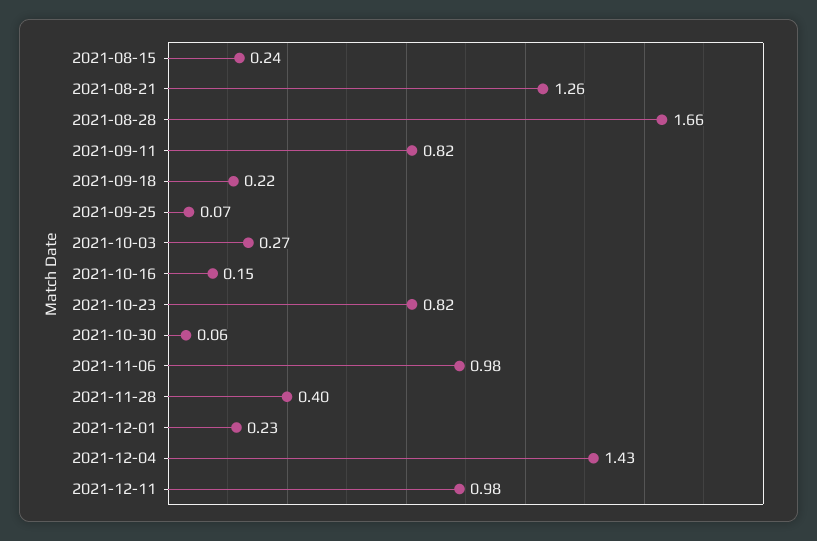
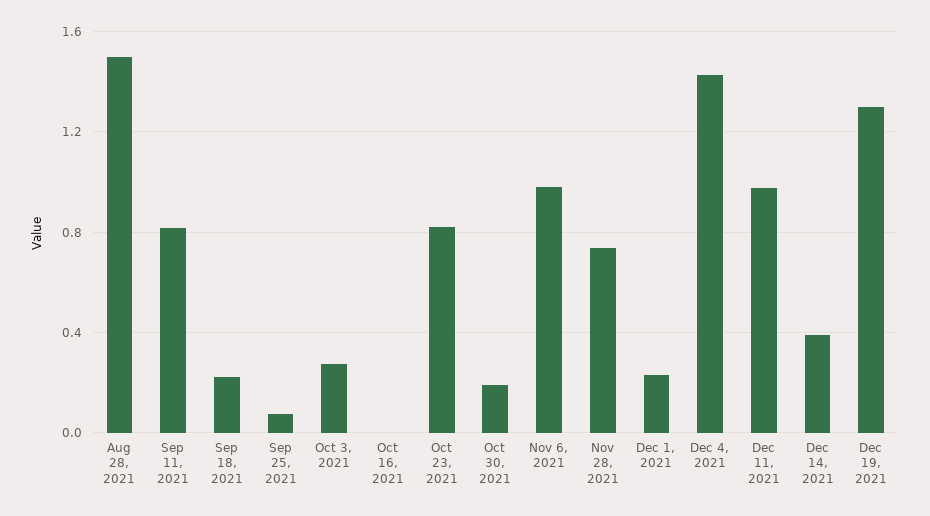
2021-08-15: 0.24 -> none
2021-08-21: 1.26 -> none
2021-08-28: 1.66 -> 1.5
2021-10-16: 0.15 -> 0
2021-10-30: 0.06 -> 0.2
2021-11-28: 0.4 -> 0.75
Dec 14, 2021: none -> 0.4
Dec 19, 2021: none -> 1.3

